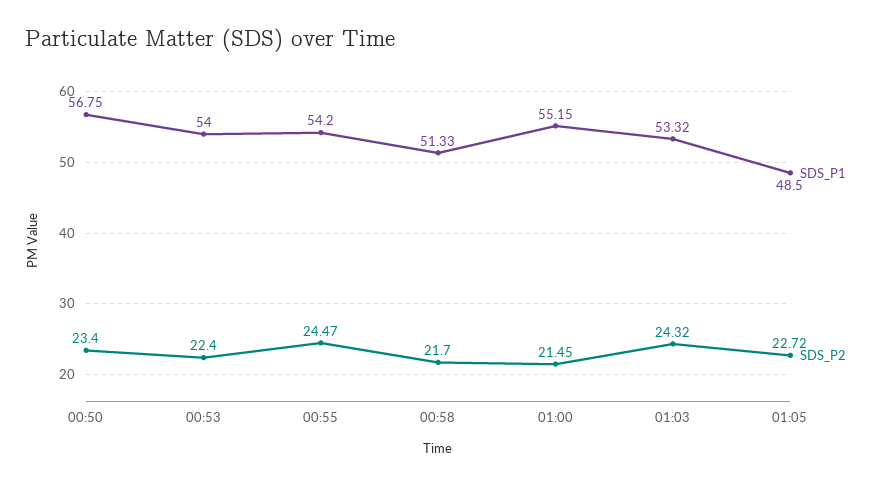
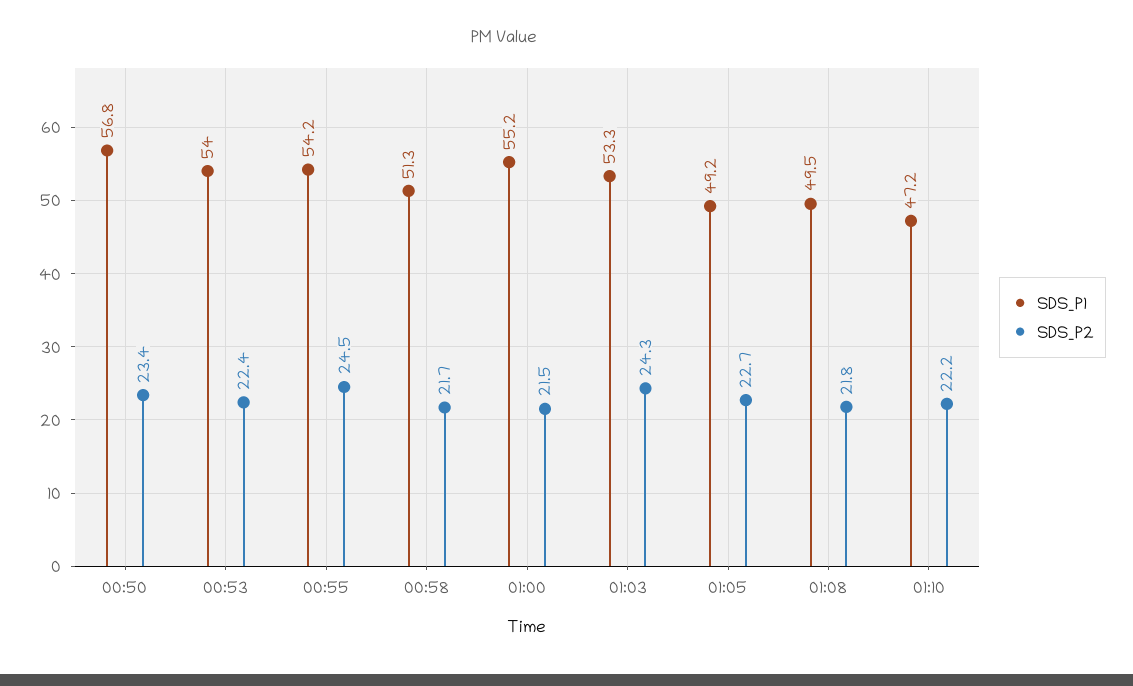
SDS_P1, 01:05: 48.5 -> 49.2
SDS_P1, 01:08: none -> 49.5
SDS_P2, 01:08: none -> 21.8
SDS_P1, 01:10: none -> 47.2
SDS_P2, 01:10: none -> 22.2

